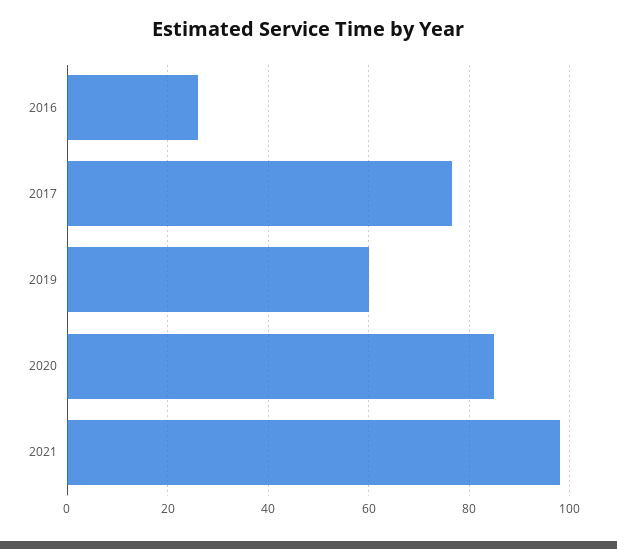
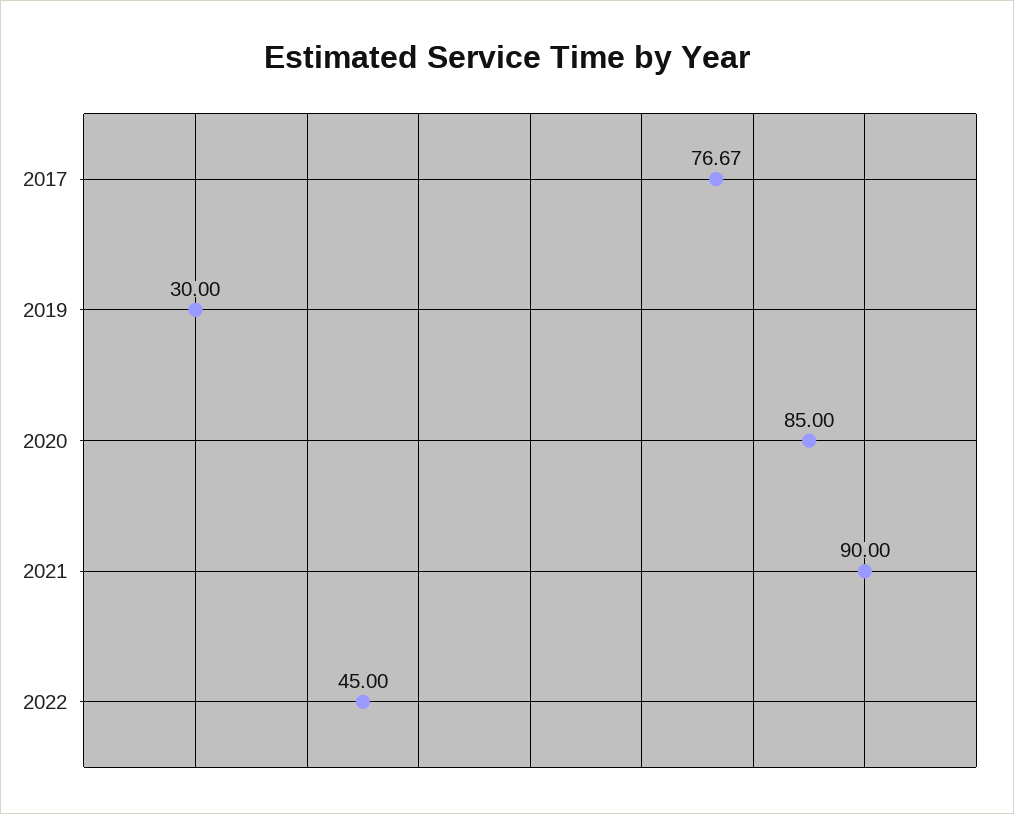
2016: 26 -> none
2019: 60 -> 30
2021: 98 -> 90
2022: none -> 45

